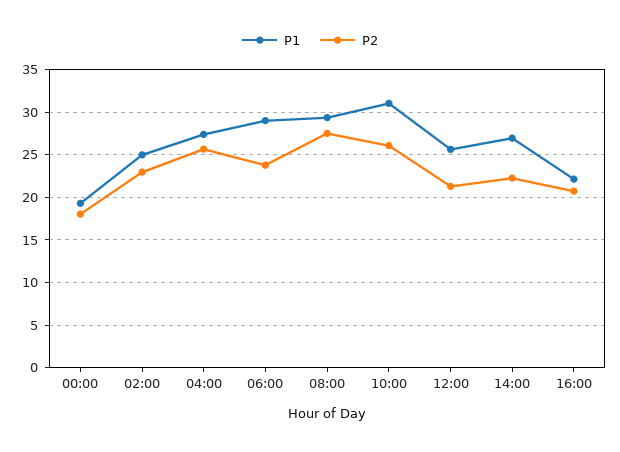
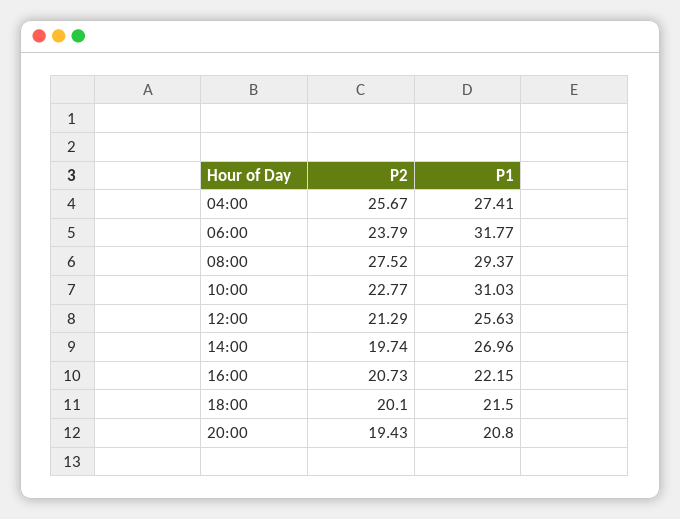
P1, 00:00: 19 -> none
P2, 00:00: 18 -> none
P1, 02:00: 25 -> none
P2, 02:00: 23 -> none
P1, 06:00: 29 -> 31.77
P2, 10:00: 26 -> 22.77
P2, 14:00: 22 -> 19.74
P2, 18:00: none -> 20.1
P1, 18:00: none -> 21.5
P2, 20:00: none -> 19.43
P1, 20:00: none -> 20.8

